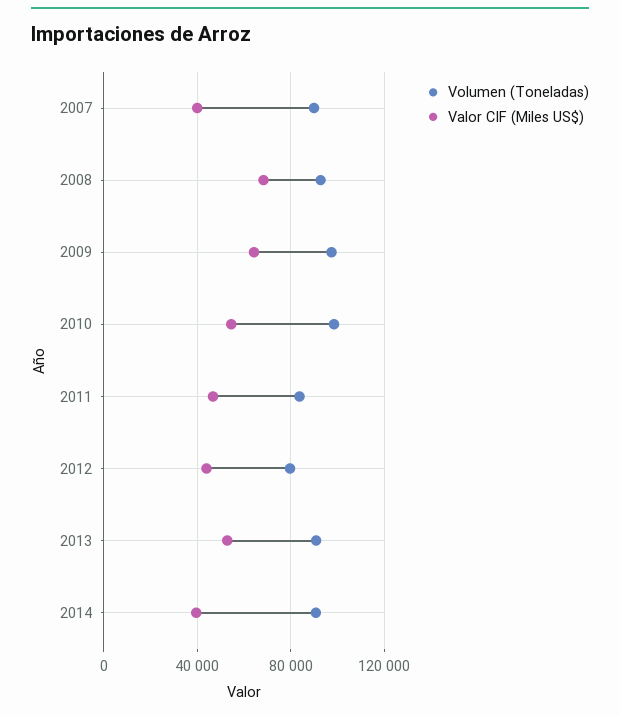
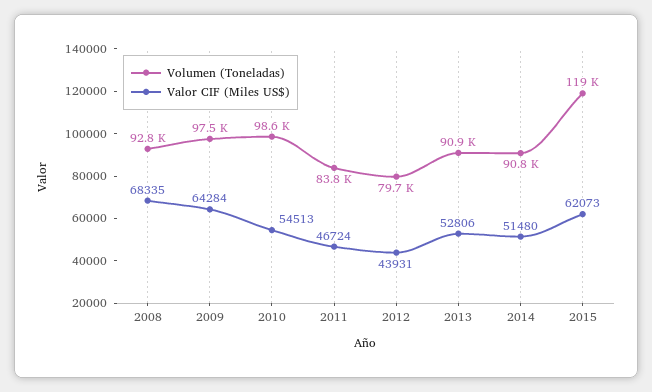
Volumen (Toneladas), 2007: 90000 -> none
Valor CIF (Miles US$), 2007: 40000 -> none
Valor CIF (Miles US$), 2014: 40000 -> 51480
Volumen (Toneladas), 2015: none -> 119000
Valor CIF (Miles US$), 2015: none -> 62073

